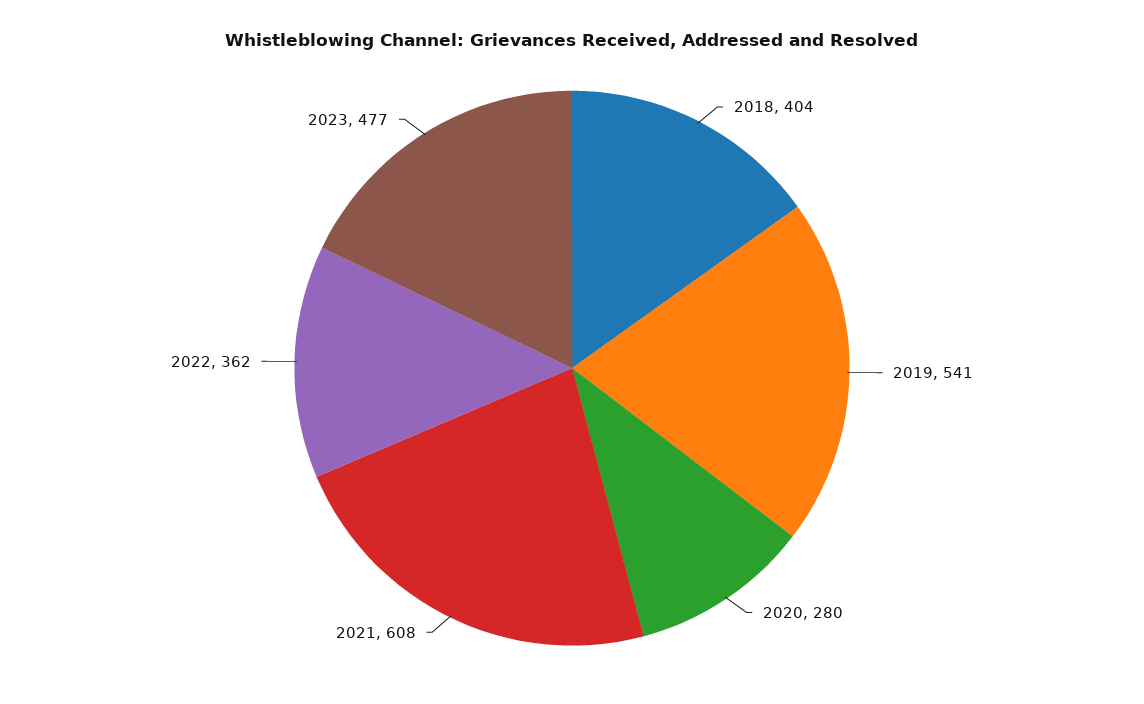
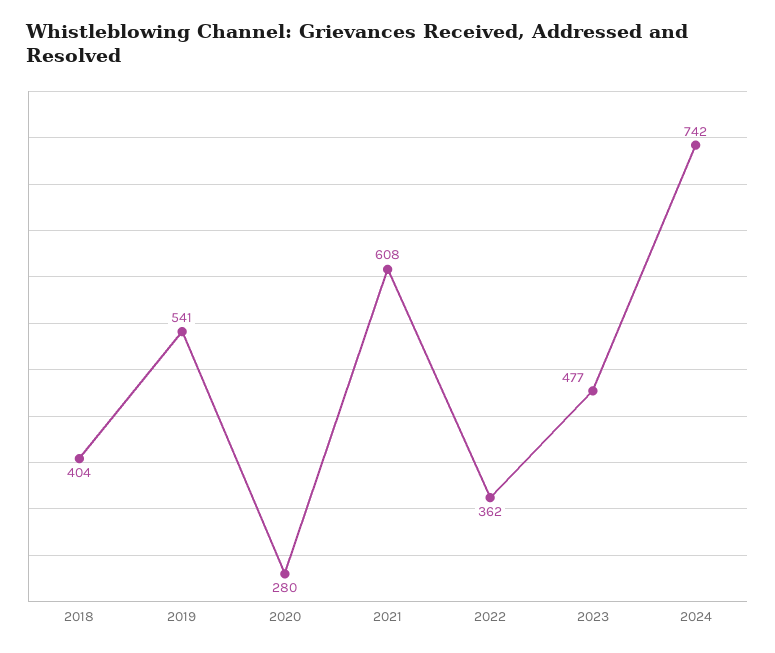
2024: none -> 742

